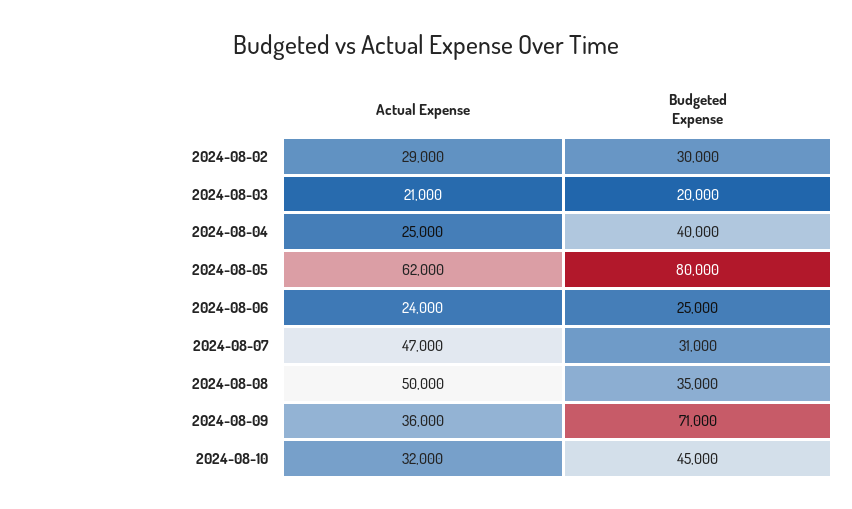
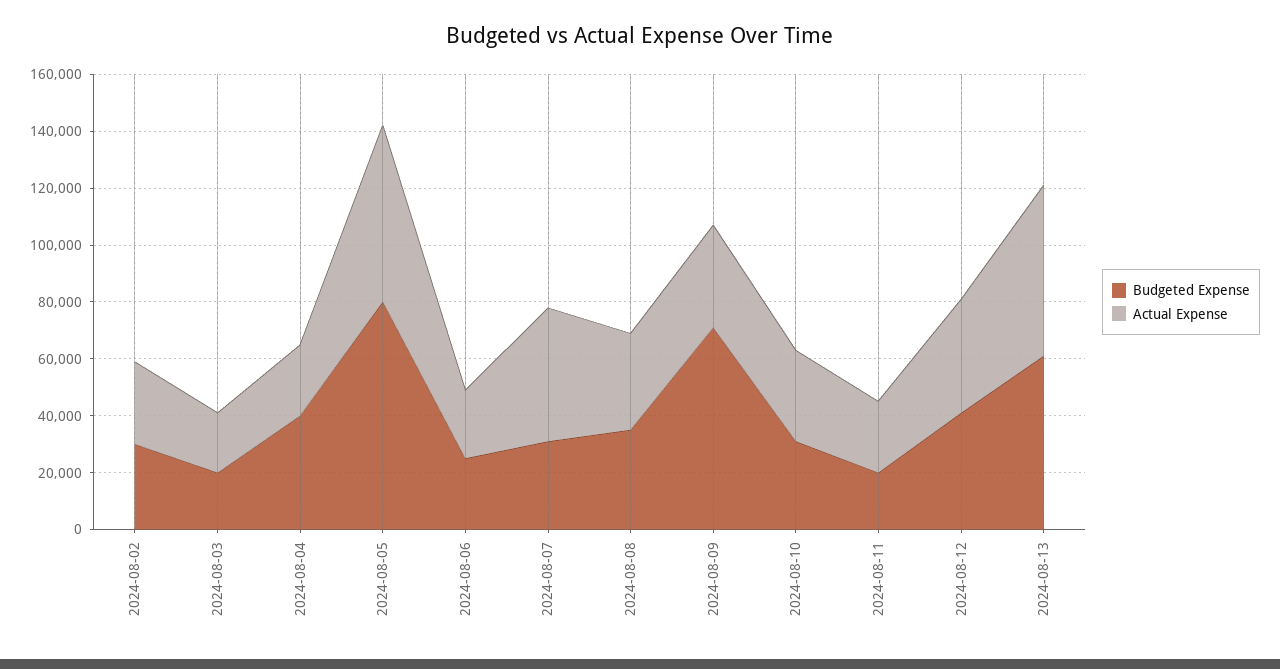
Actual Expense, 2024-08-08: 50000 -> 35000
Budgeted Expense, 2024-08-10: 45000 -> 30000
Budgeted Expense, 2024-08-11: none -> 20000
Actual Expense, 2024-08-11: none -> 25000
Budgeted Expense, 2024-08-12: none -> 40000
Actual Expense, 2024-08-12: none -> 40000
Budgeted Expense, 2024-08-13: none -> 60000
Actual Expense, 2024-08-13: none -> 60000

